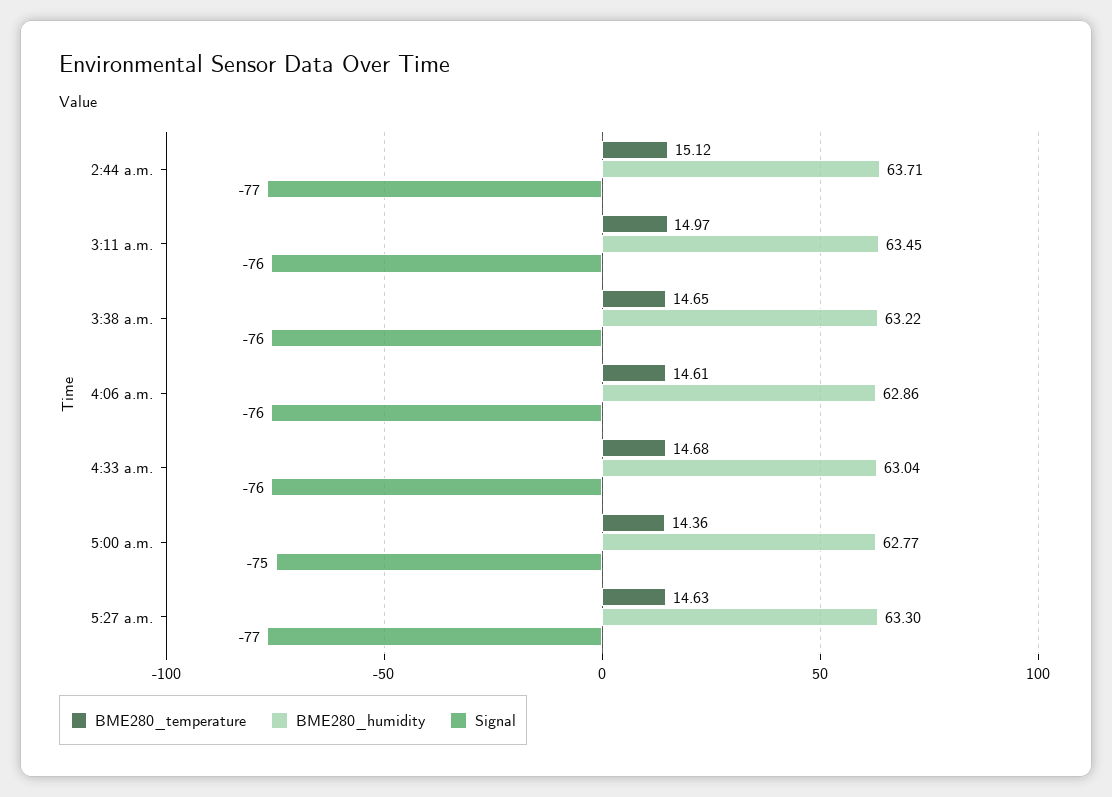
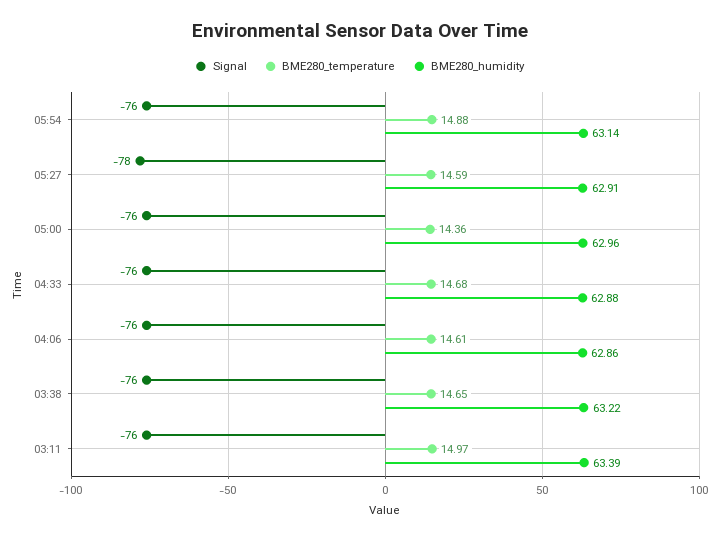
BME280_temperature, 2:44 a.m.: 15.12 -> none
BME280_humidity, 2:44 a.m.: 63.71 -> none
Signal, 2:44 a.m.: -77 -> none
BME280_humidity, 3:11 a.m.: 63.45 -> 63.39
BME280_humidity, 4:33 a.m.: 63.04 -> 62.88
BME280_humidity, 5:00 a.m.: 62.77 -> 62.96
Signal, 5:00 a.m.: -75 -> -76
BME280_temperature, 5:27 a.m.: 14.63 -> 14.59
BME280_humidity, 5:27 a.m.: 63.3 -> 62.91
Signal, 5:27 a.m.: -77 -> -78
Signal, 05:54: none -> -76
BME280_temperature, 05:54: none -> 14.88
BME280_humidity, 05:54: none -> 63.14

